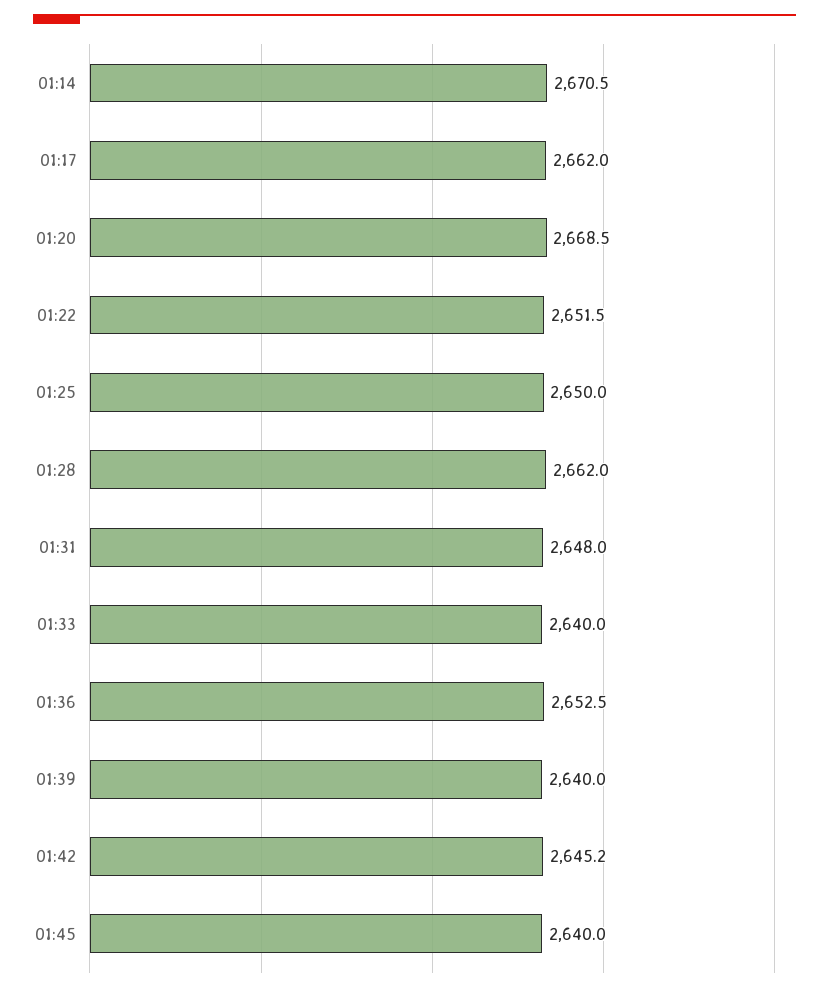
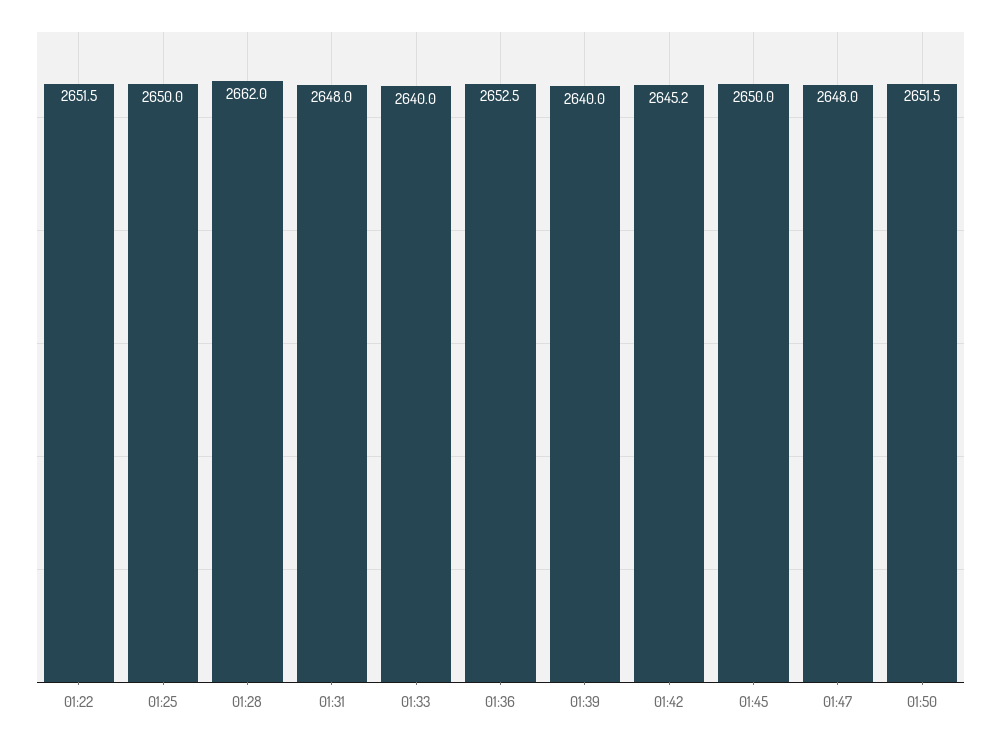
01:14: 2670.5 -> none
01:17: 2662 -> none
01:20: 2668.5 -> none
01:45: 2640 -> 2650
01:47: none -> 2648
01:50: none -> 2651.5

